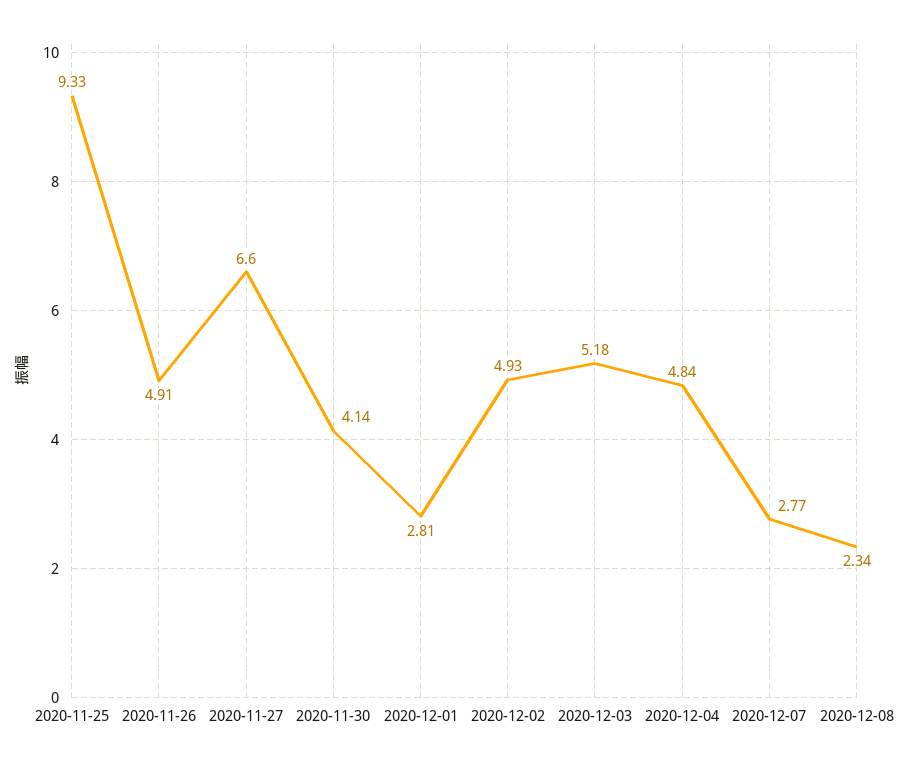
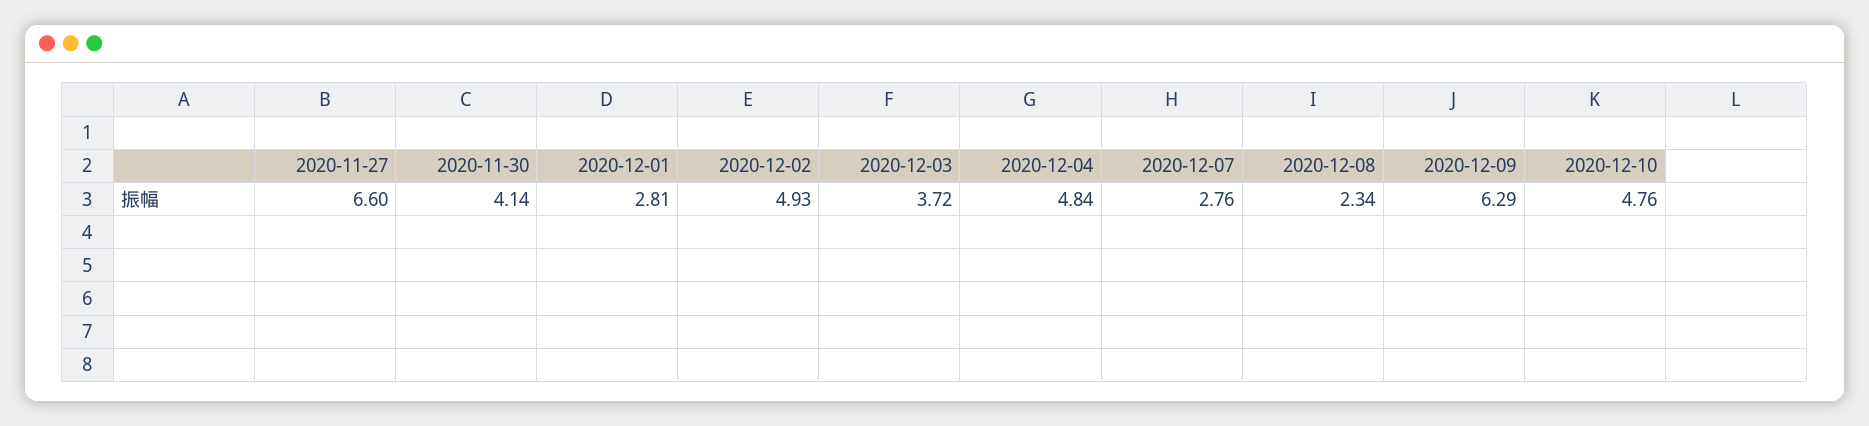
2020-11-25: 9.33 -> none
2020-11-26: 4.91 -> none
2020-12-03: 5.18 -> 3.72
2020-12-07: 2.77 -> 2.76
2020-12-09: none -> 6.29
2020-12-10: none -> 4.76

